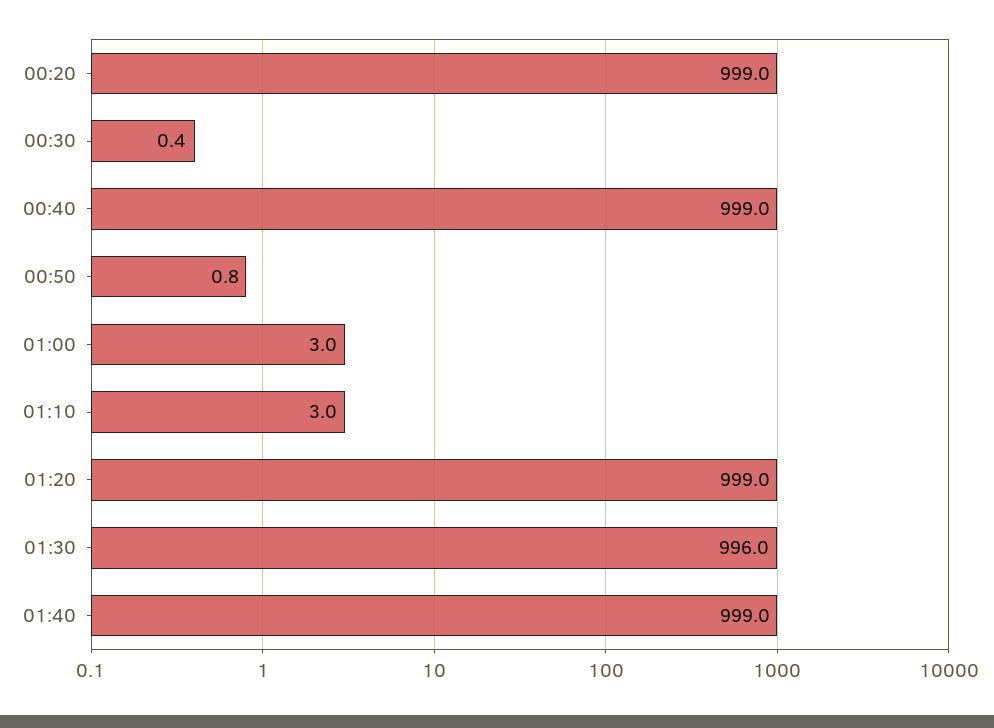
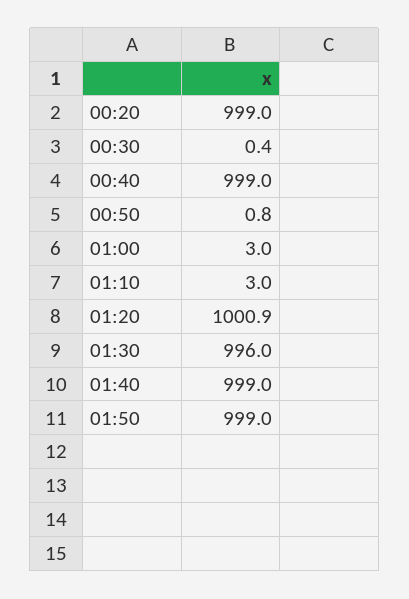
01:20: 999 -> 1000.9
01:50: none -> 999

